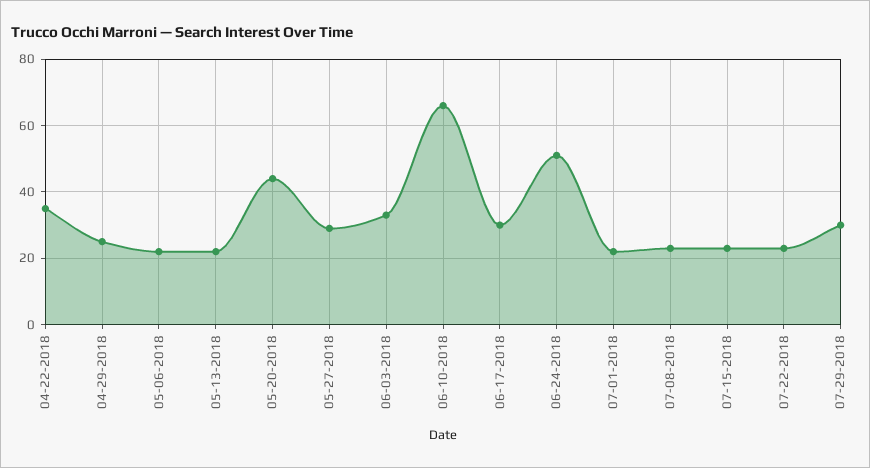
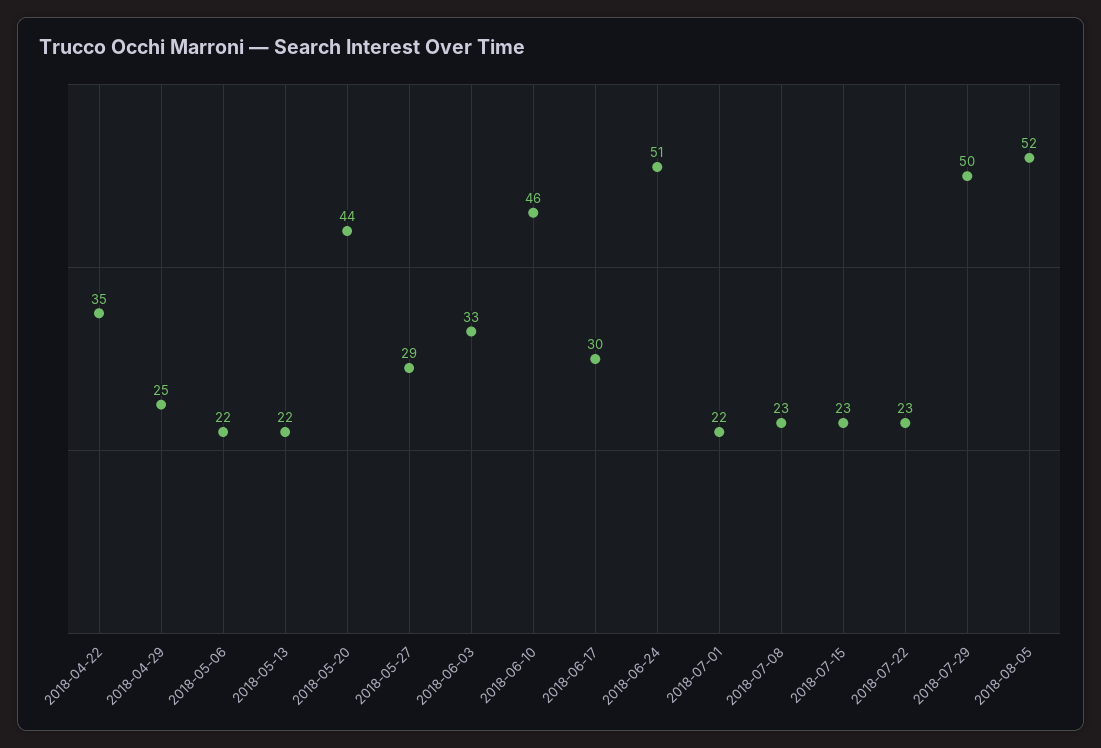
06-10-2018: 65 -> 46
07-29-2018: 30 -> 50
2018-08-05: none -> 52

